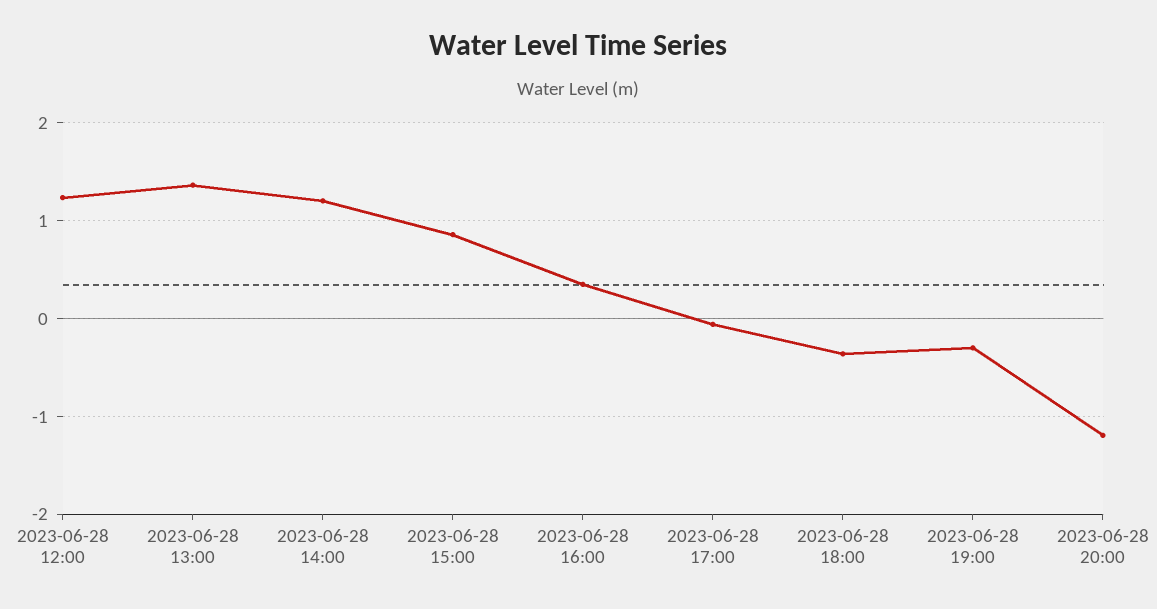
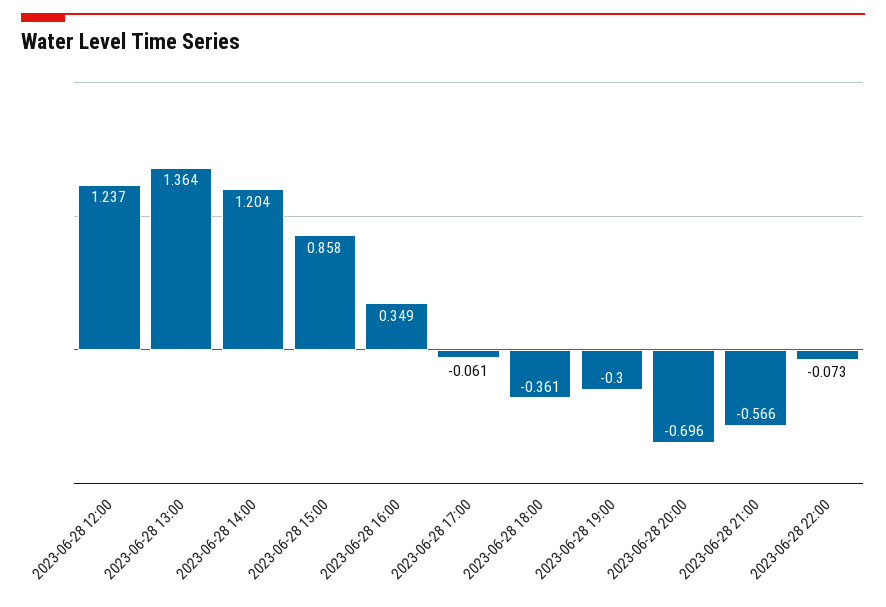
2023-06-28 20:00: -1.2 -> -0.696
2023-06-28 21:00: none -> -0.566
2023-06-28 22:00: none -> -0.073

